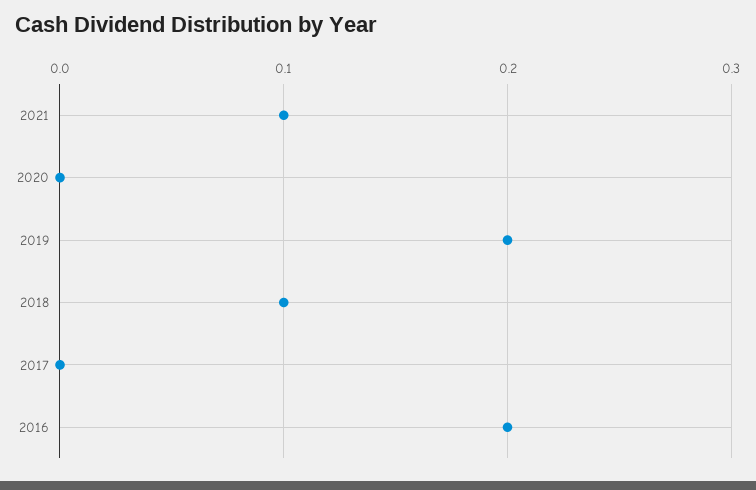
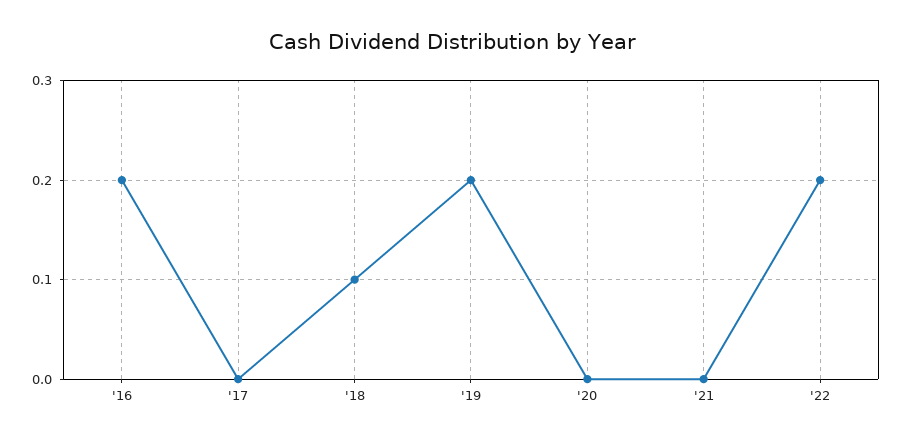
2021: 0.1 -> 0
'22: none -> 0.2

